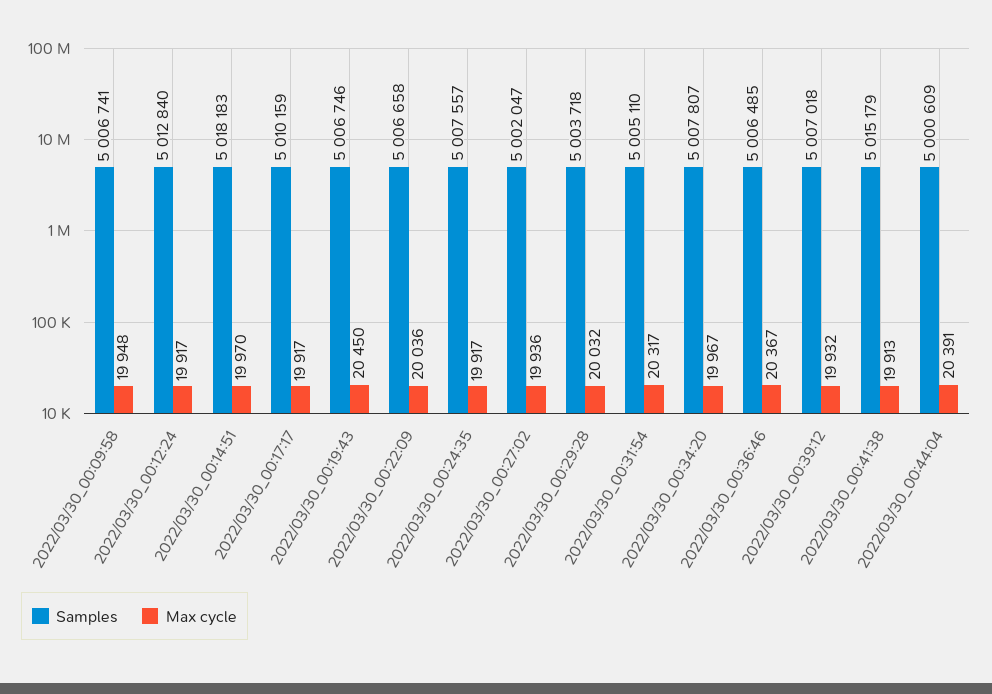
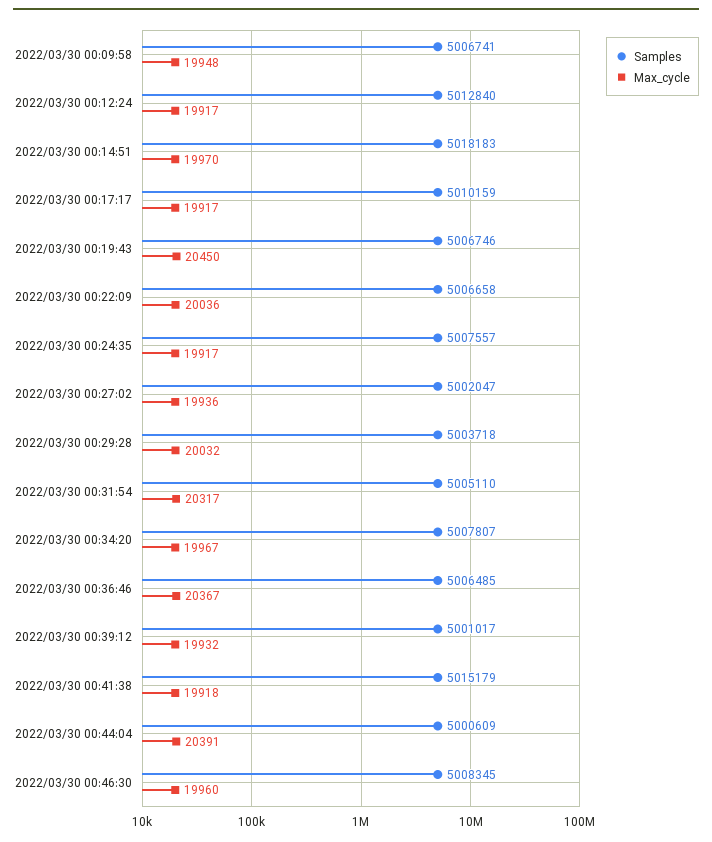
Samples, 2022/03/30_00:39:12: 5007018 -> 5001017
Max cycle, 2022/03/30_00:41:38: 19913 -> 19918
Samples, 2022/03/30 00:46:30: none -> 5008345
Max cycle, 2022/03/30 00:46:30: none -> 19960

